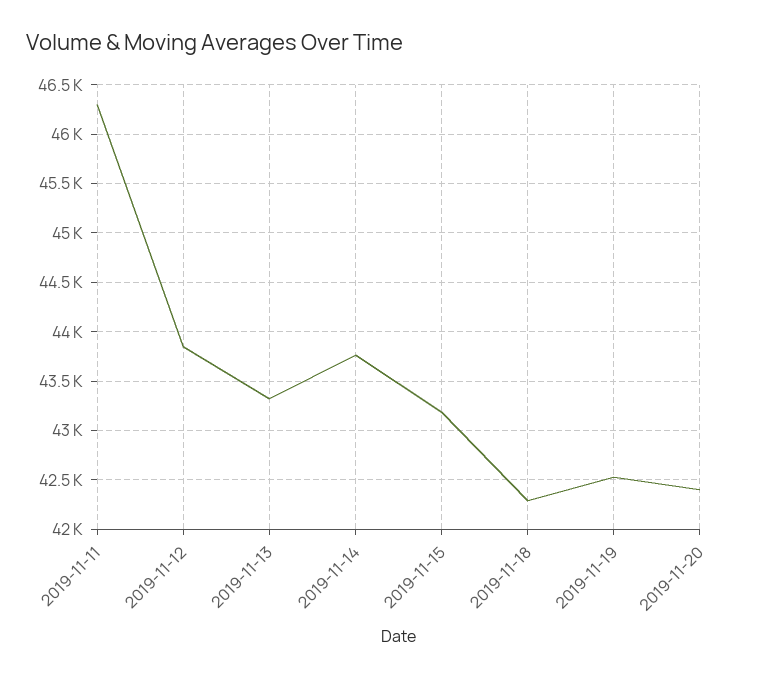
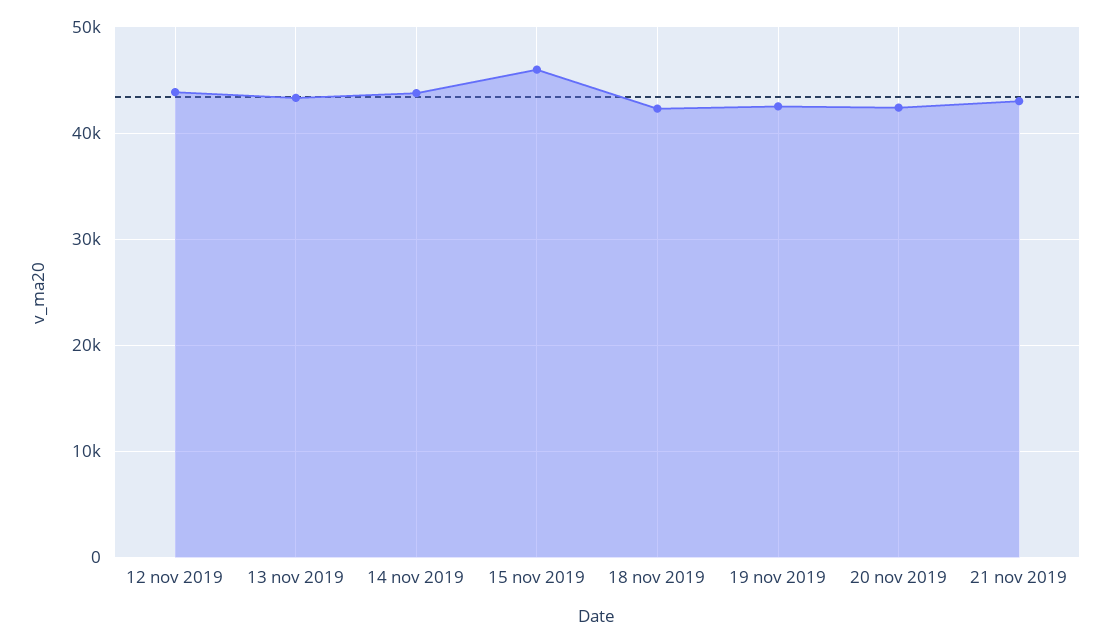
2019-11-11: 46300 -> none
2019-11-15: 43200 -> 46000
21 nov 2019: none -> 43000

